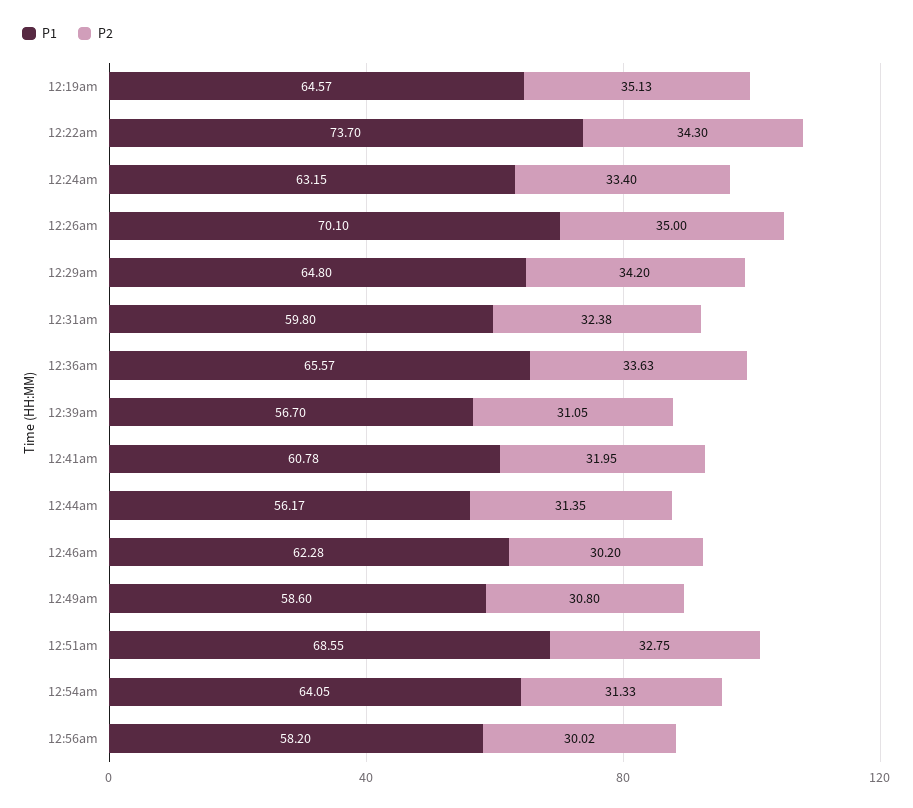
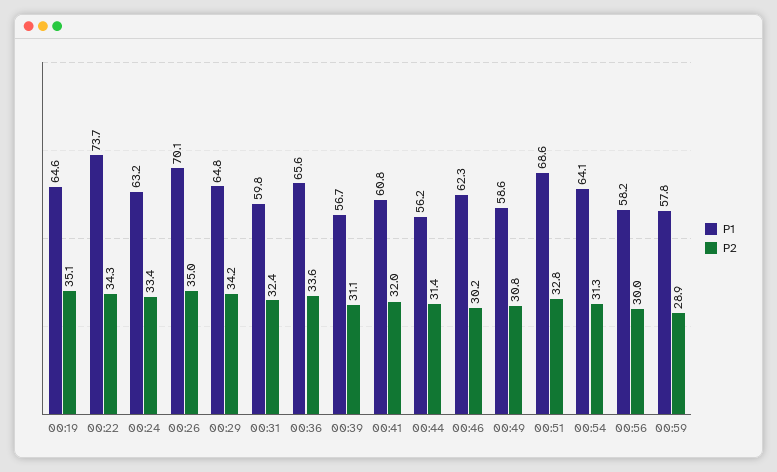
P1, 00:59: none -> 57.8
P2, 00:59: none -> 28.9

